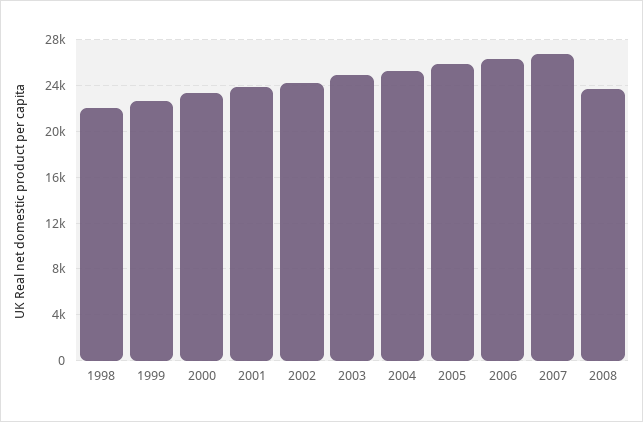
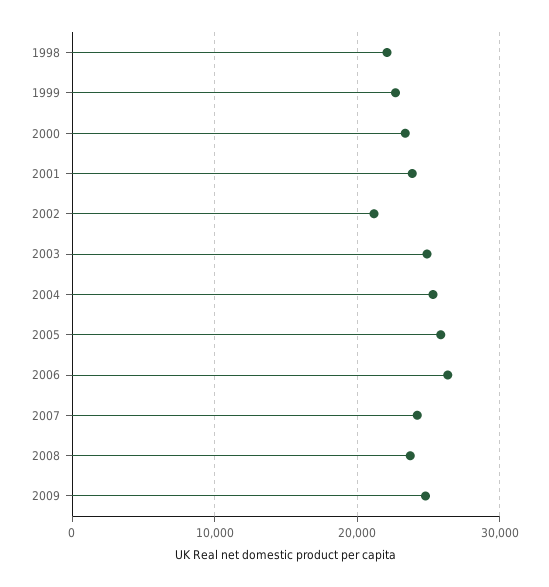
2002: 24000 -> 21000
2007: 27000 -> 24000
2009: none -> 25000

